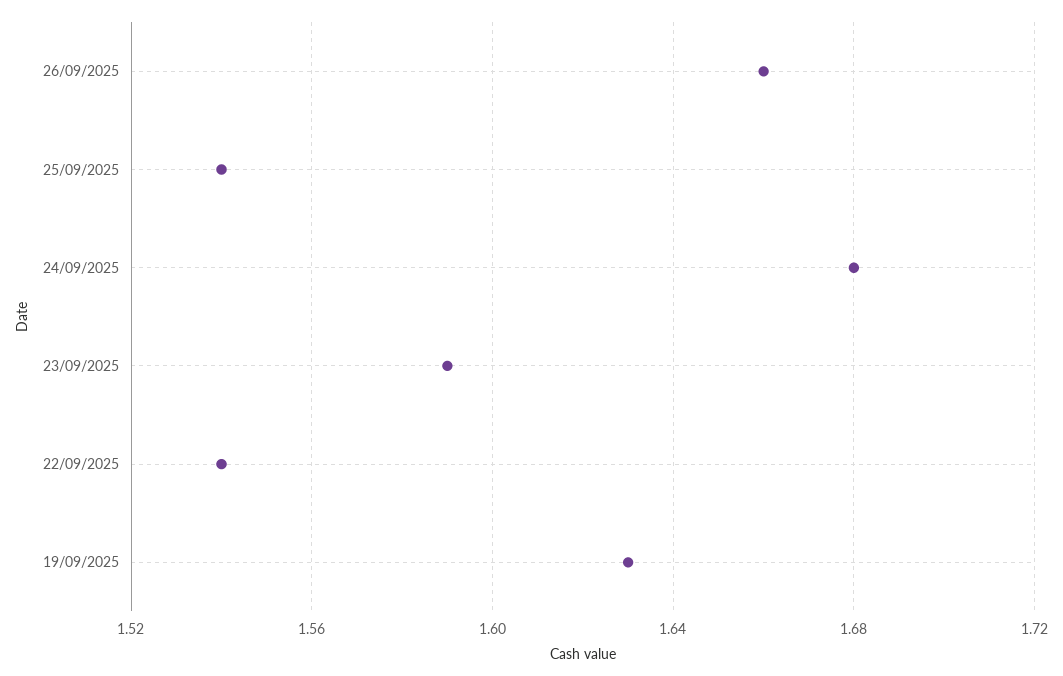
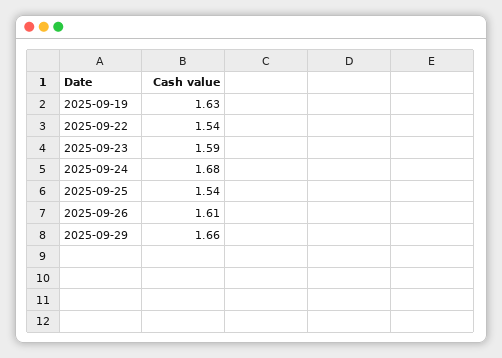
26/09/2025: 1.66 -> 1.61
2025-09-29: none -> 1.66

